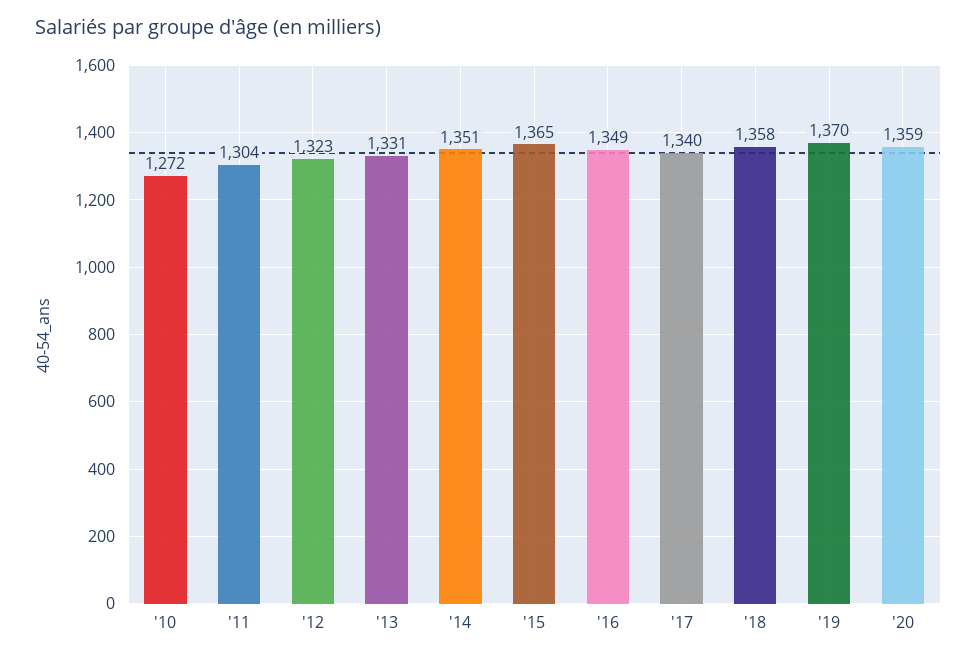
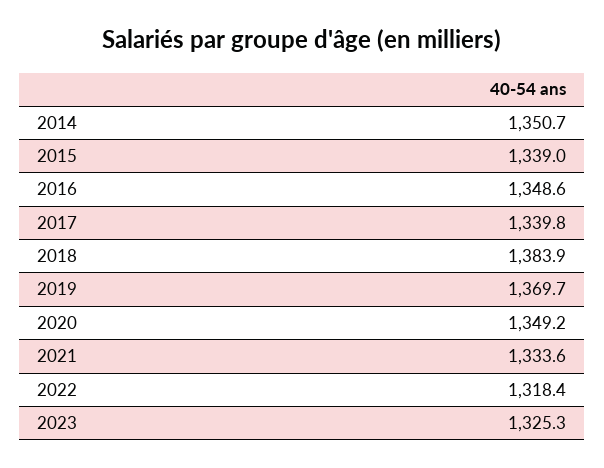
'10: 1272 -> none
'11: 1304 -> none
'12: 1323 -> none
'13: 1331 -> none
'15: 1365 -> 1339
'18: 1358 -> 1383.9
'20: 1359 -> 1349.2
2021: none -> 1333.6
2022: none -> 1318.4
2023: none -> 1325.3

